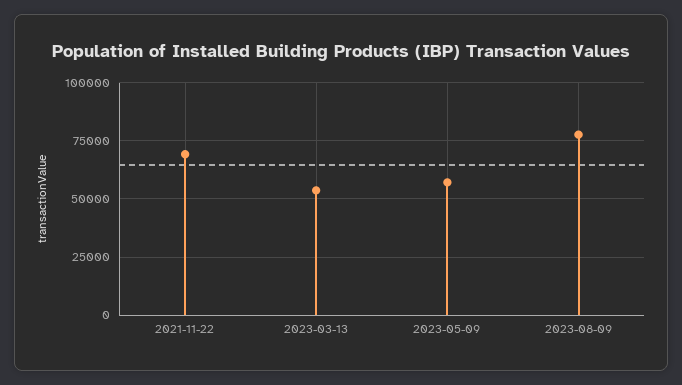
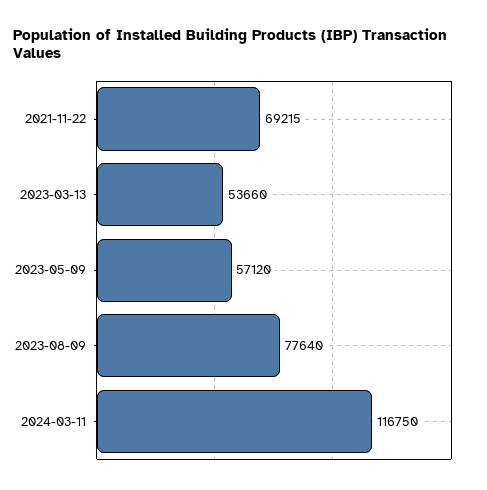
2024-03-11: none -> 116750

